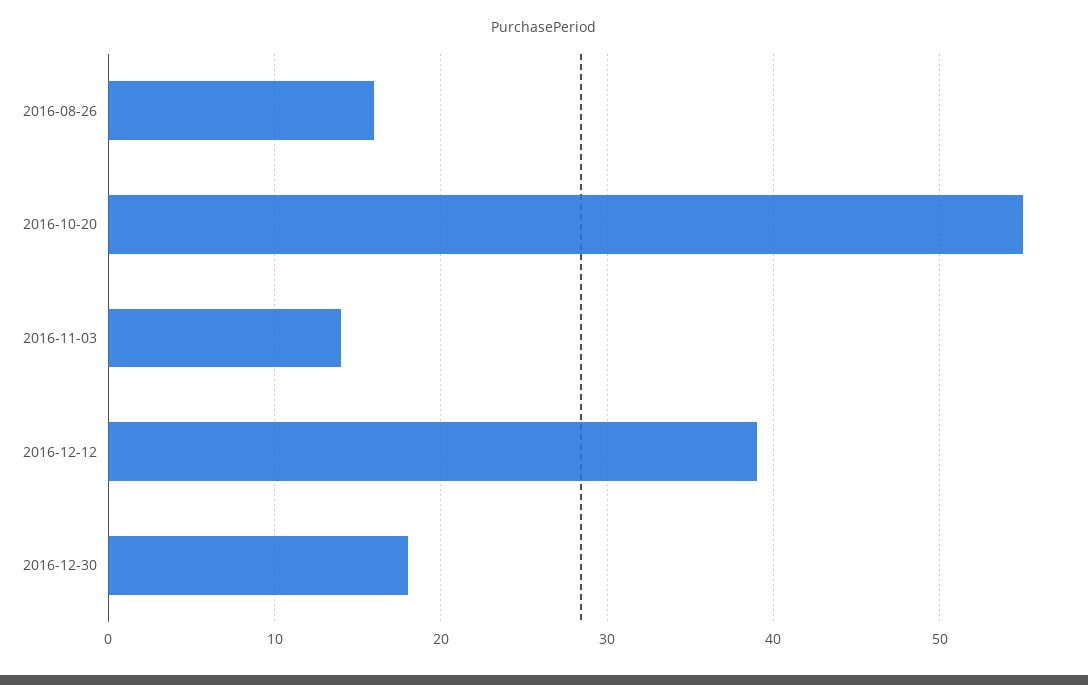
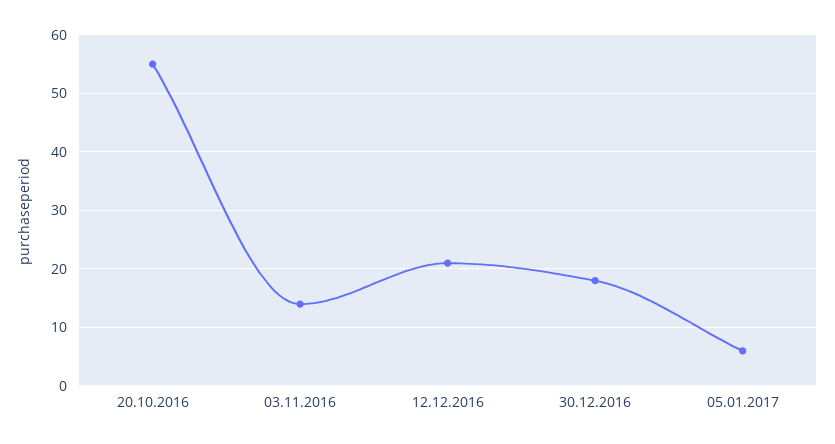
2016-08-26: 16 -> none
2016-12-12: 39 -> 20
05.01.2017: none -> 5

